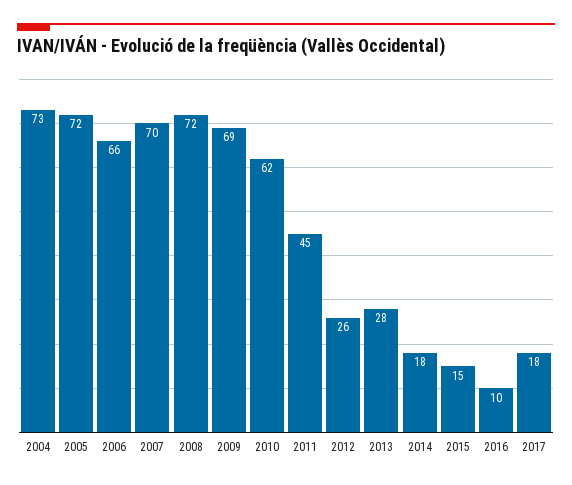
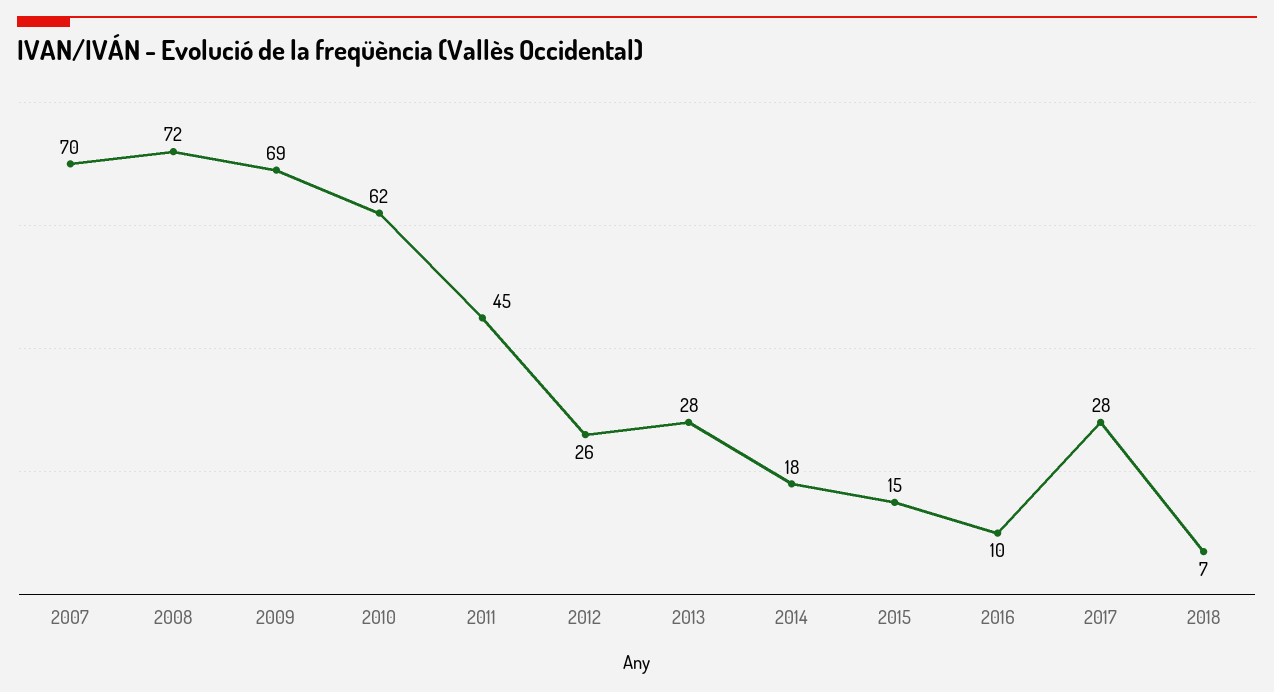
2004: 73 -> none
2005: 72 -> none
2006: 66 -> none
2017: 18 -> 28
2018: none -> 7

